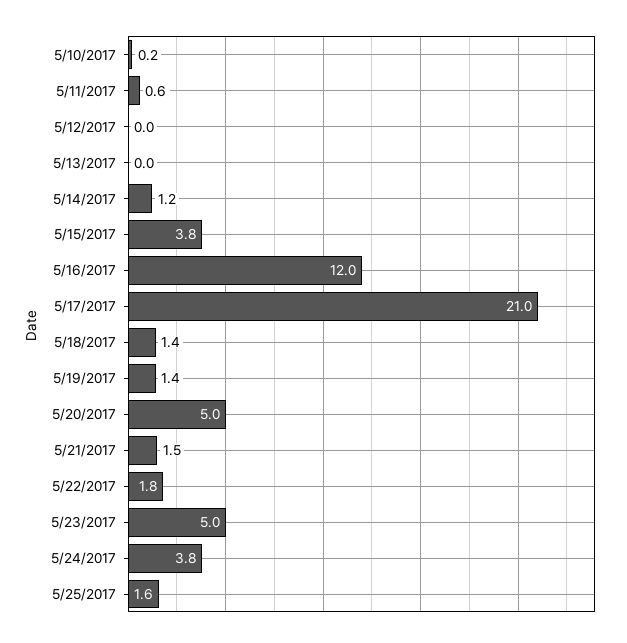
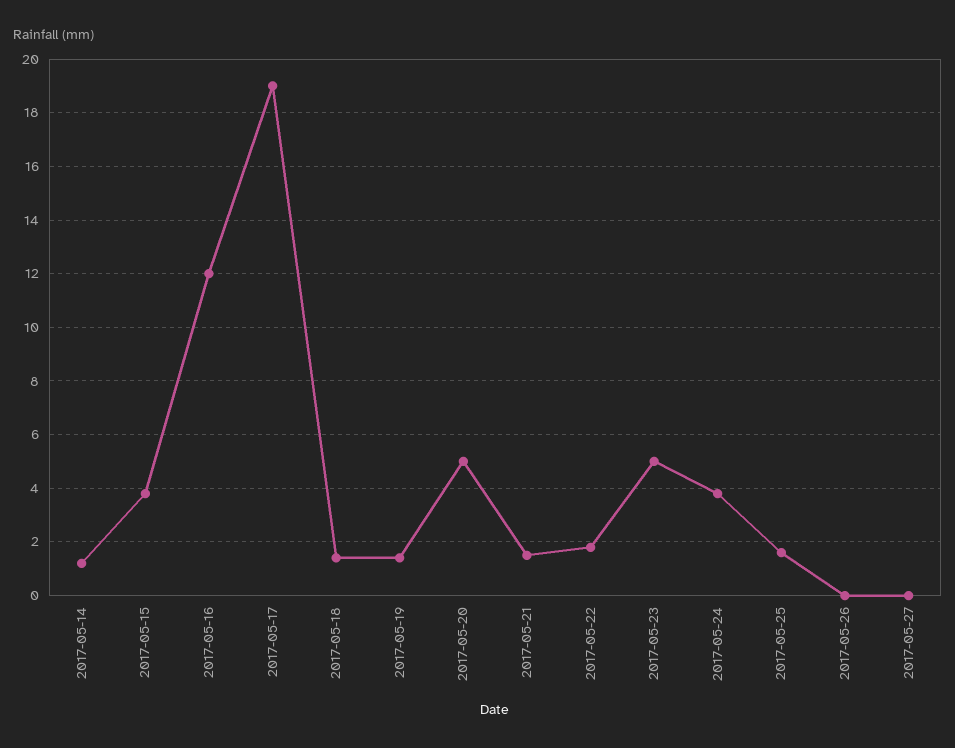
5/10/2017: 0.2 -> none
5/11/2017: 0.6 -> none
5/12/2017: 0 -> none
5/13/2017: 0 -> none
5/17/2017: 21 -> 19
2017-05-26: none -> 0
2017-05-27: none -> 0

